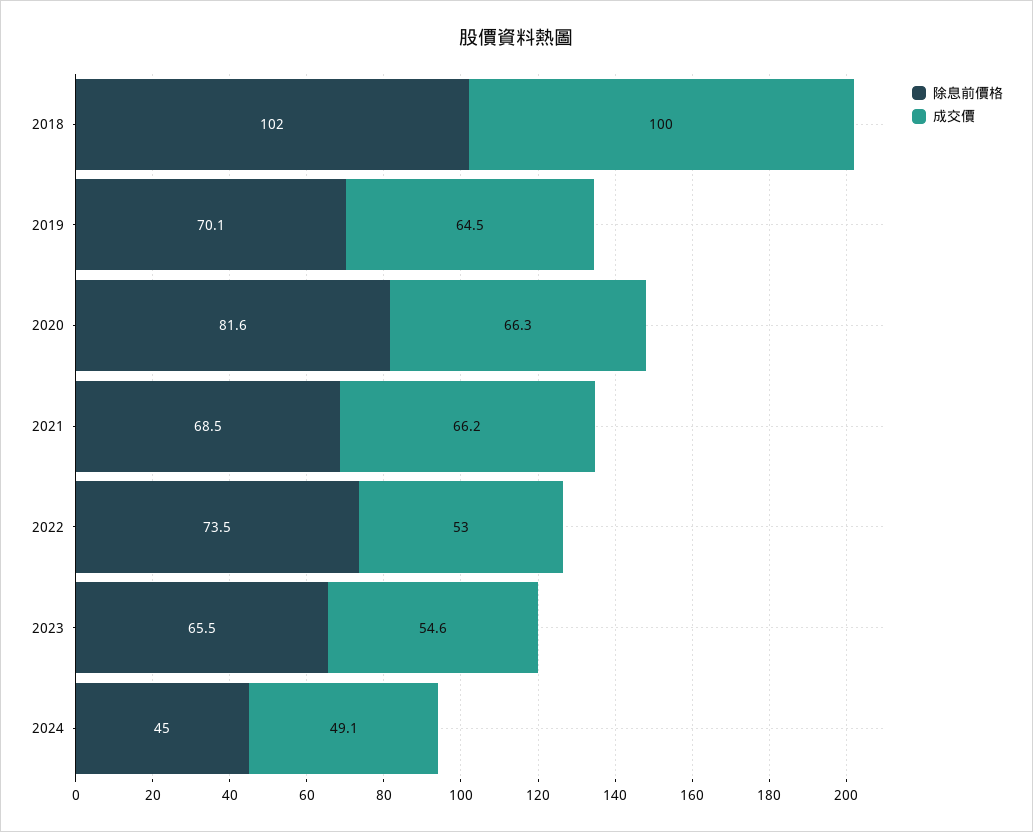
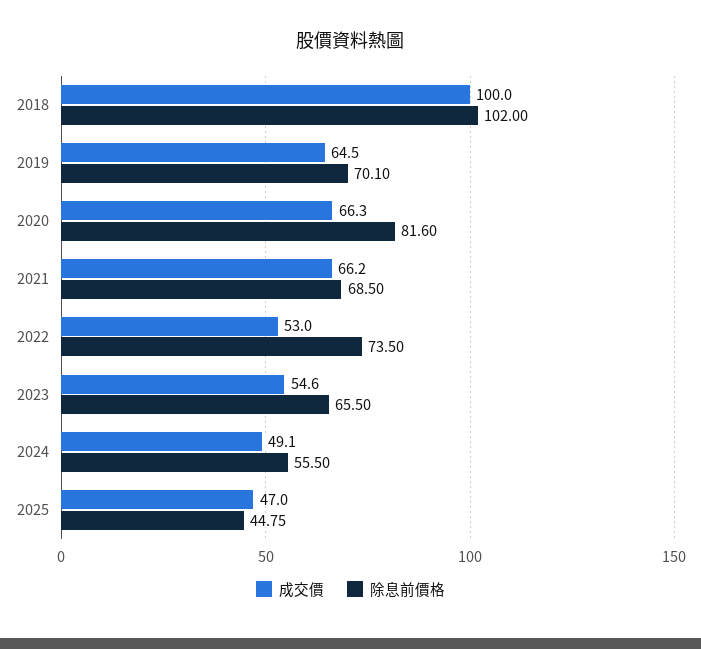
除息前價格, 2024: 45 -> 55.5
成交價, 2025: none -> 47
除息前價格, 2025: none -> 44.75

